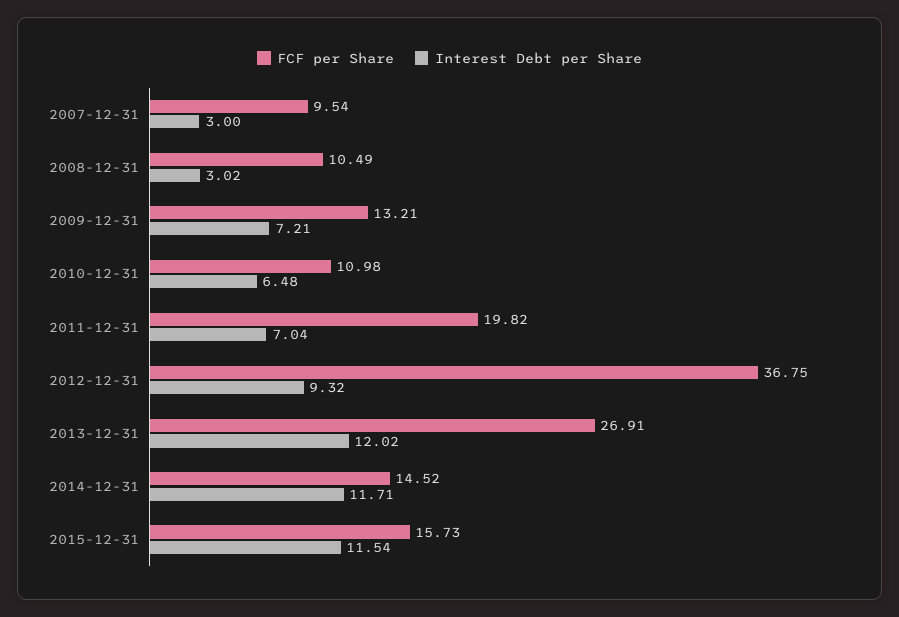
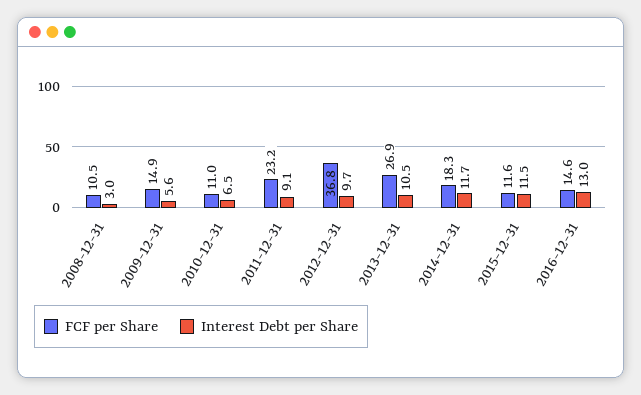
FCF per Share, 2007-12-31: 9.54 -> none
Interest Debt per Share, 2007-12-31: 3 -> none
FCF per Share, 2009-12-31: 13.21 -> 14.9
Interest Debt per Share, 2009-12-31: 7.21 -> 5.6
FCF per Share, 2011-12-31: 19.82 -> 23.2
Interest Debt per Share, 2011-12-31: 7.04 -> 9.1
Interest Debt per Share, 2012-12-31: 9.32 -> 9.7
Interest Debt per Share, 2013-12-31: 12.02 -> 10.5
FCF per Share, 2014-12-31: 14.52 -> 18.3
FCF per Share, 2015-12-31: 15.73 -> 11.6
FCF per Share, 2016-12-31: none -> 14.6
Interest Debt per Share, 2016-12-31: none -> 13

